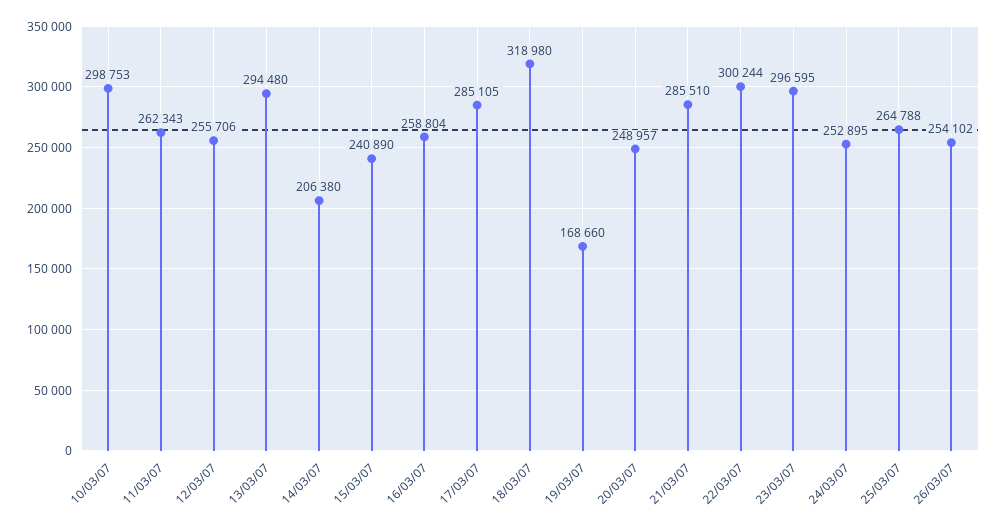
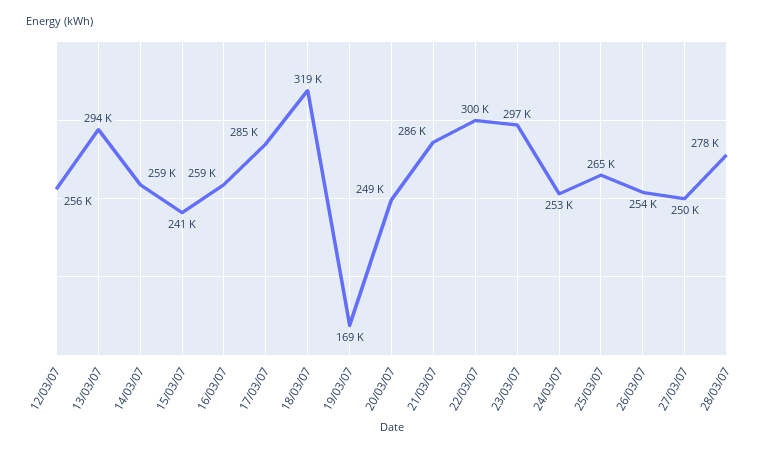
10/03/07: 298753 -> none
11/03/07: 262343 -> none
14/03/07: 206380 -> 259000
27/03/07: none -> 250000
28/03/07: none -> 278000

